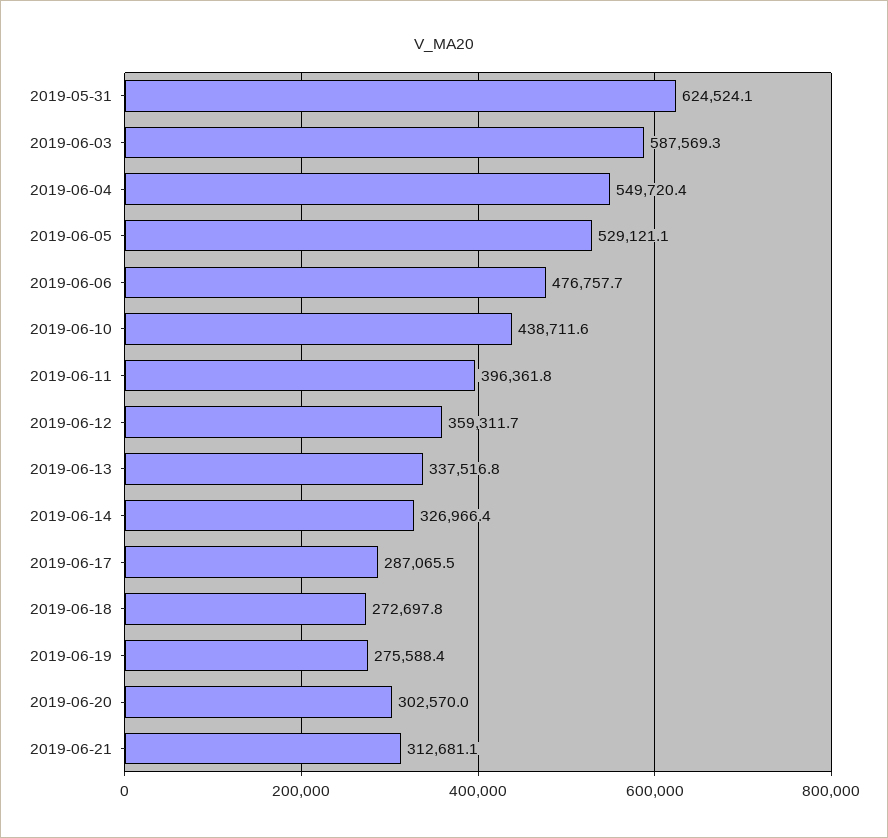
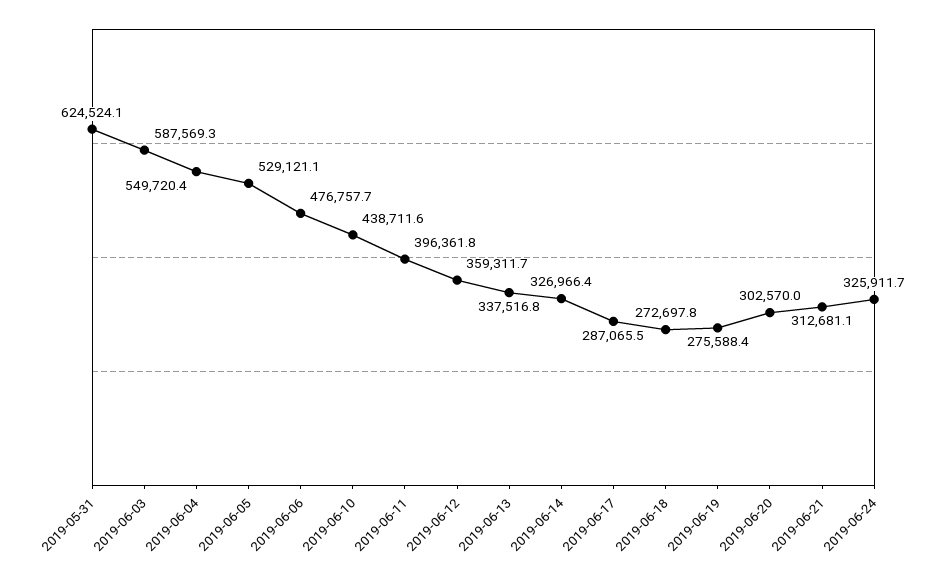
2019-06-24: none -> 325911.7

